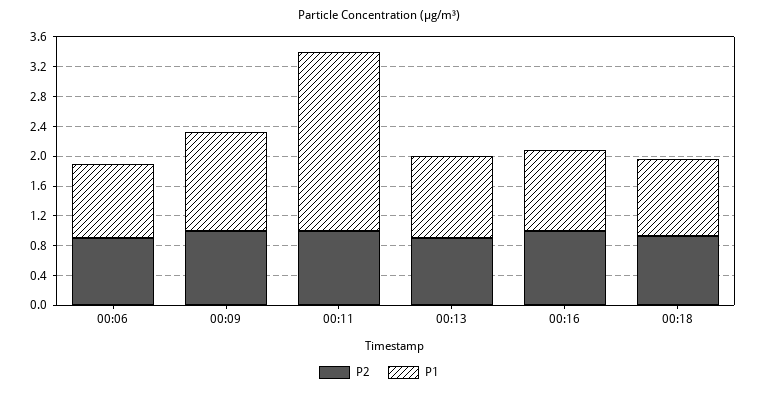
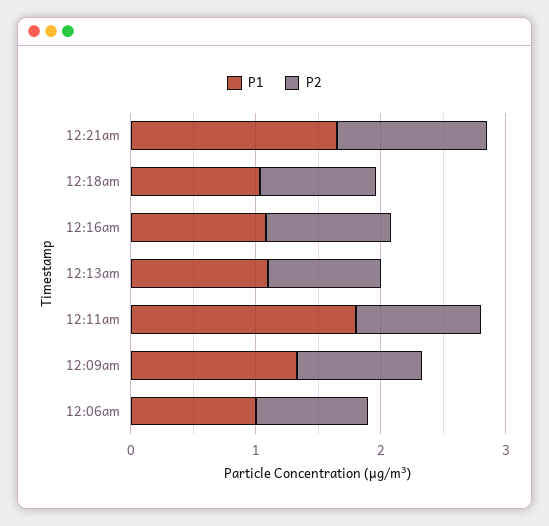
P1, 00:11: 2.4 -> 1.8
P1, 12:21am: none -> 1.6
P2, 12:21am: none -> 1.2

